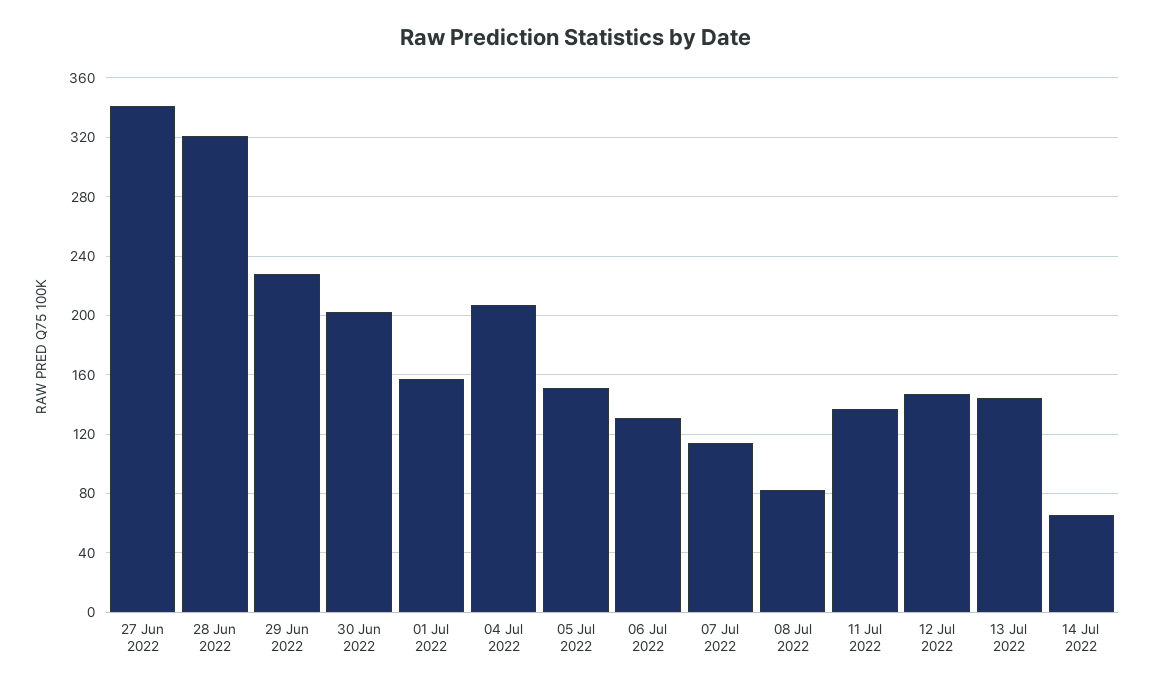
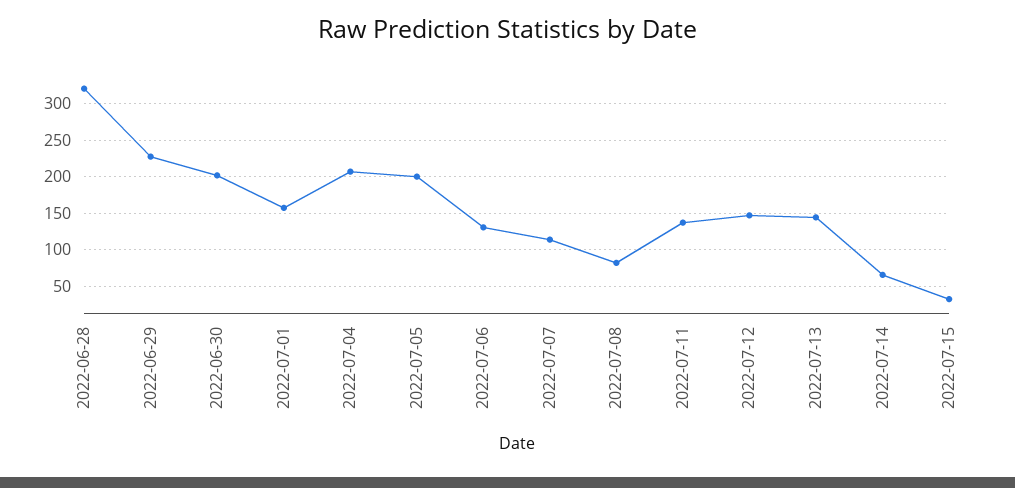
27 Jun 2022: 340 -> none
05 Jul 2022: 150 -> 200
2022-07-15: none -> 30

